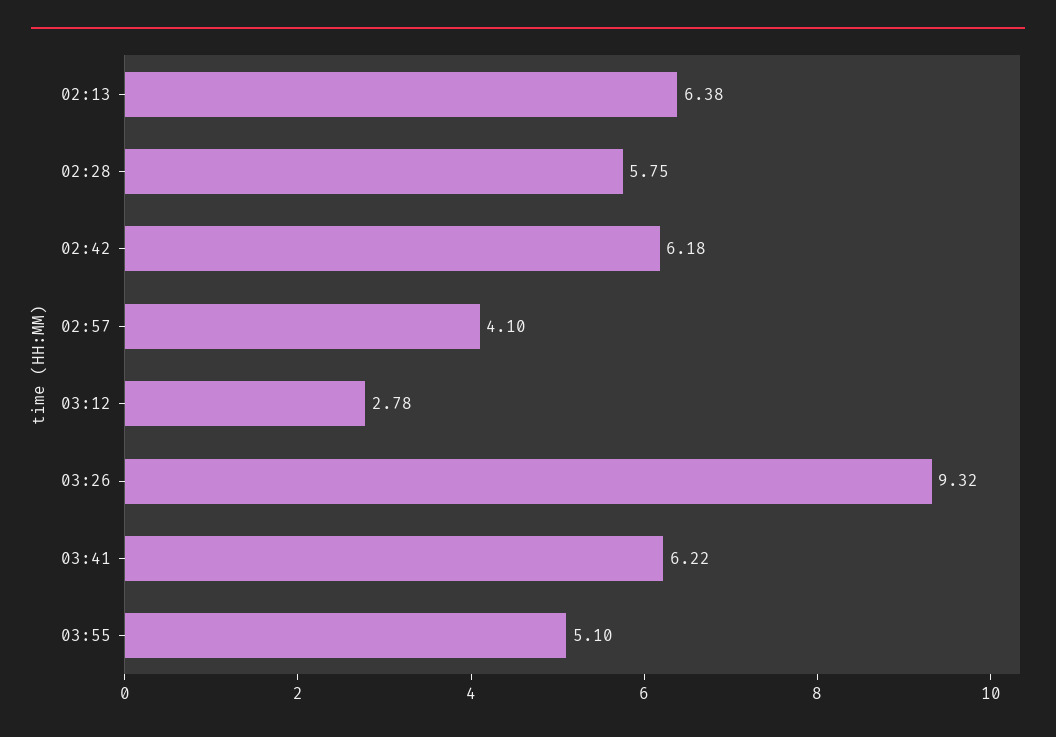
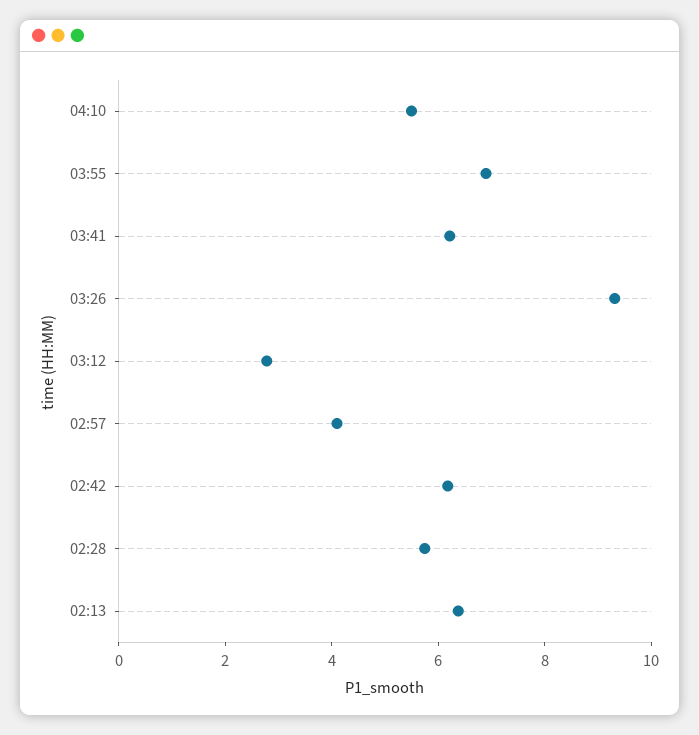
03:55: 5.1 -> 7
04:10: none -> 5.5

